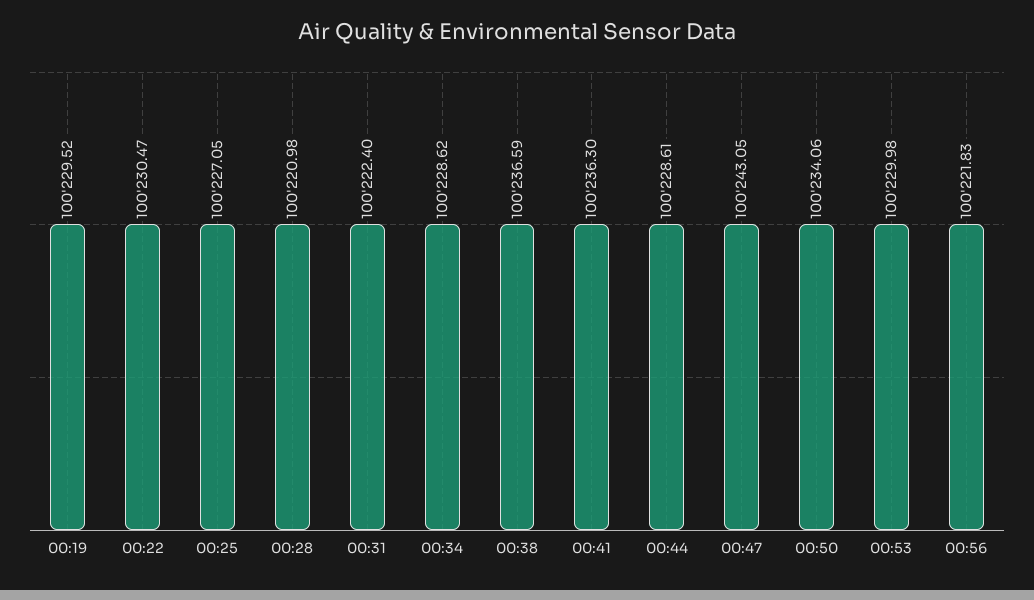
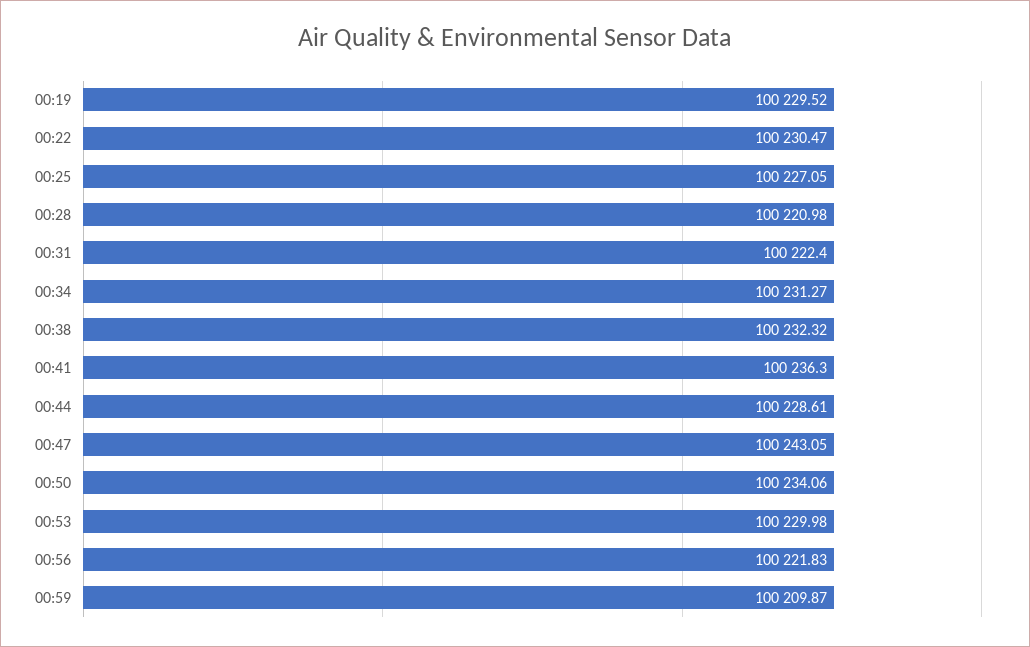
00:34: 100228.62 -> 100231.27
00:38: 100236.59 -> 100232.32
00:59: none -> 100209.87

